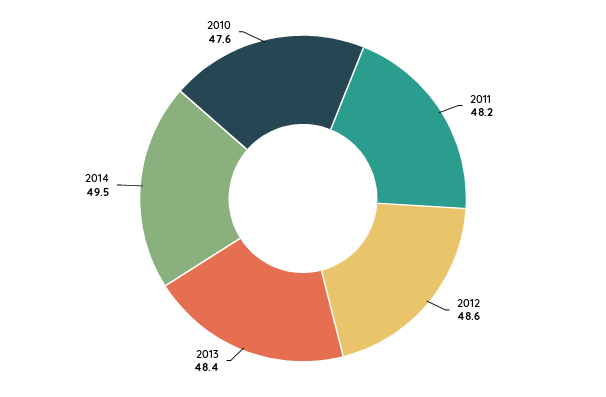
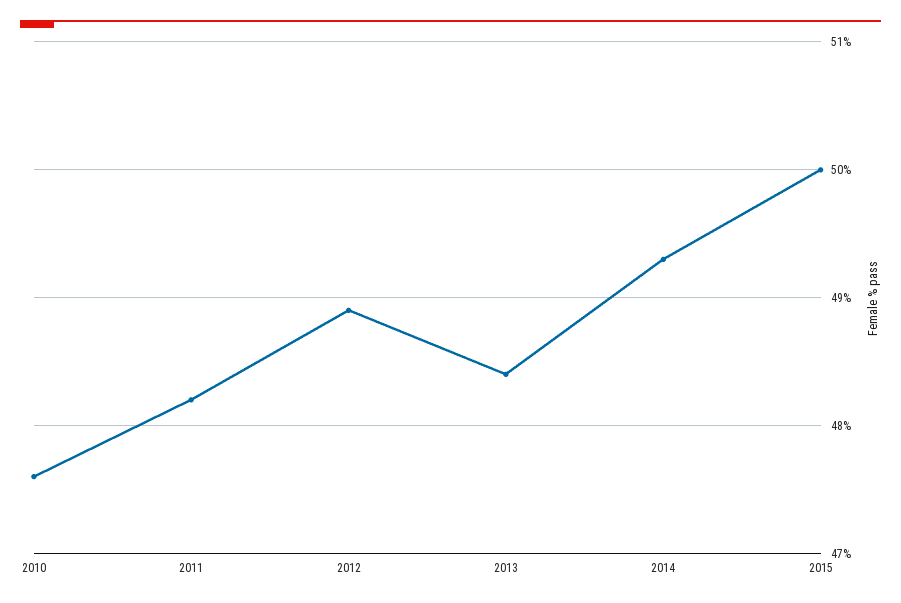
2012: 48.6 -> 48.9
2014: 49.5 -> 49.3
2015: none -> 50

